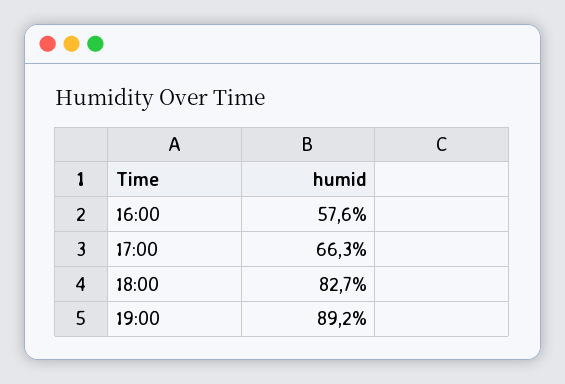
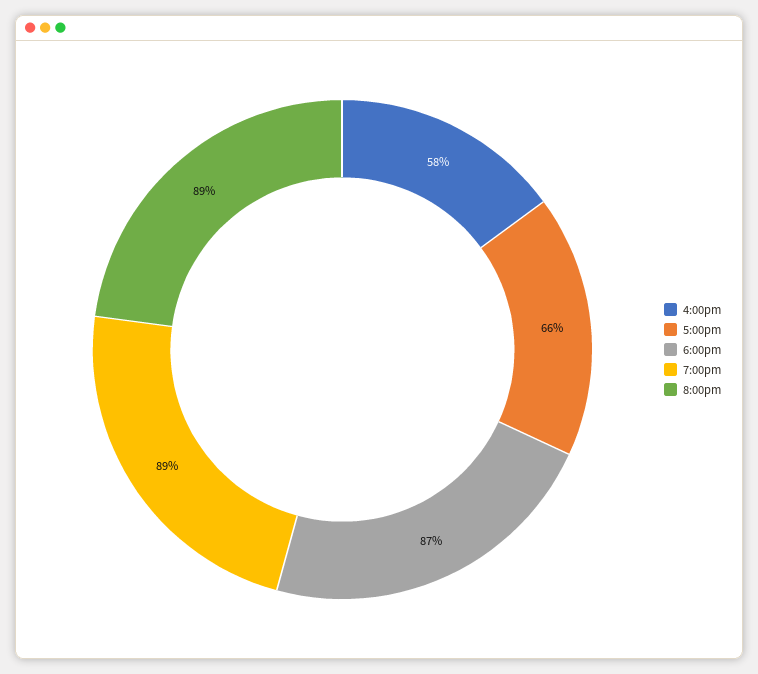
18:00: 82.7 -> 87
8:00pm: none -> 89

